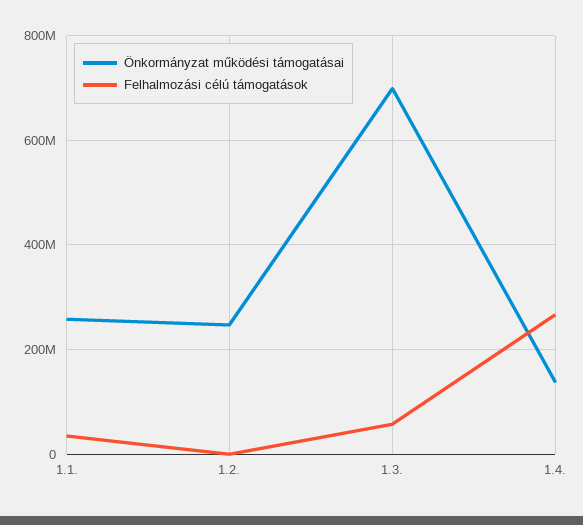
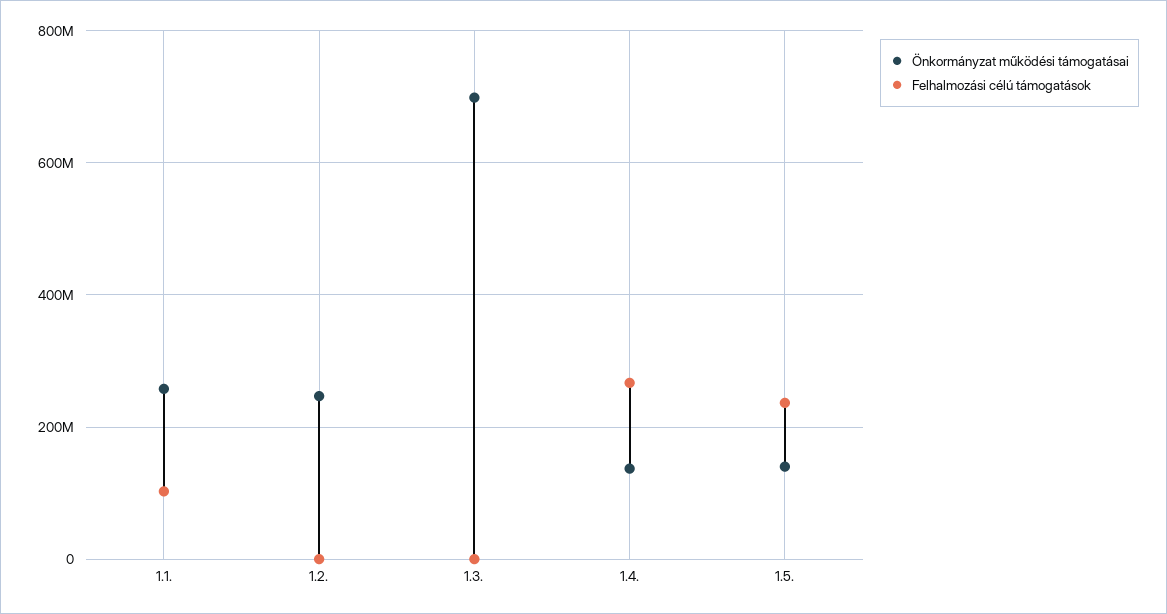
Felhalmozási célú támogatások, 1.1.: 40000000 -> 100000000
Felhalmozási célú támogatások, 1.3.: 60000000 -> 0
Önkormányzat működési támogatásai, 1.5.: none -> 140000000
Felhalmozási célú támogatások, 1.5.: none -> 240000000

